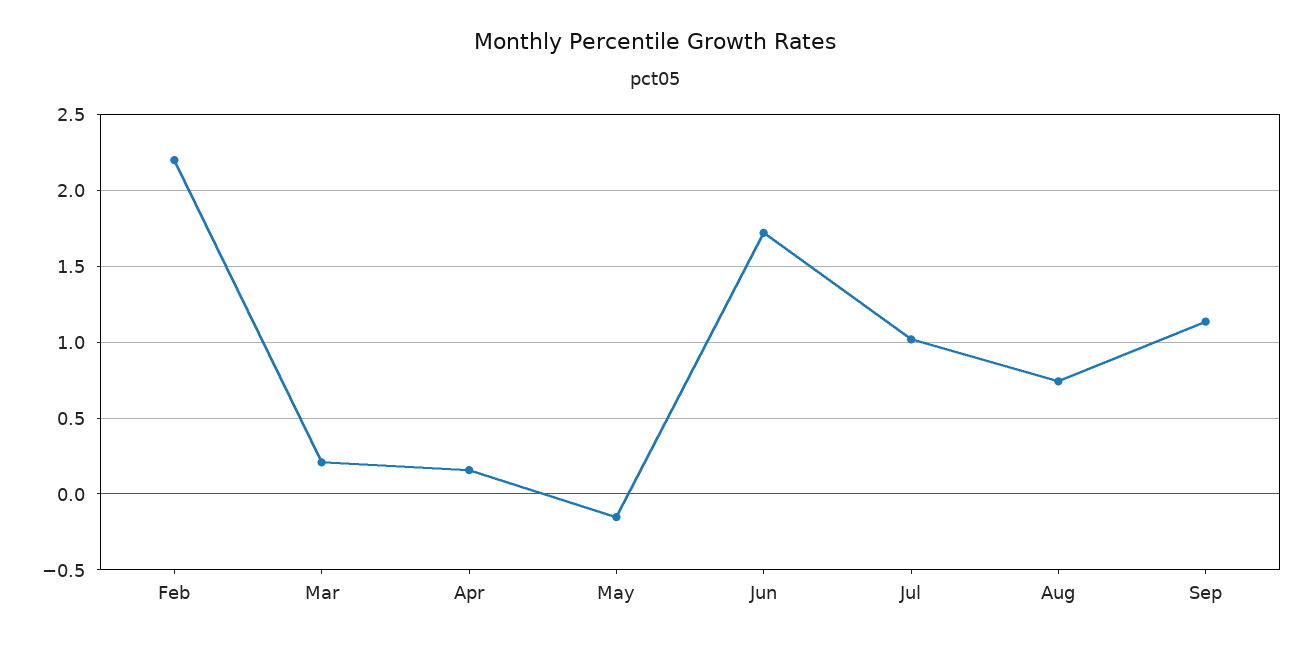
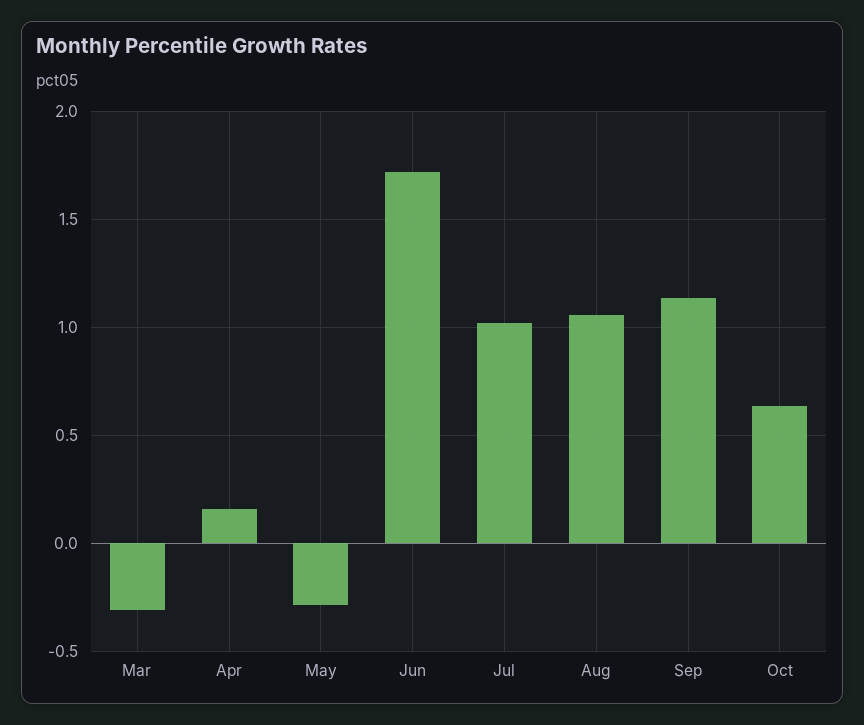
Feb: 2.2 -> none
Mar: 0.2 -> -0.3
May: -0.15 -> -0.3
Aug: 0.75 -> 1.05
Oct: none -> 0.65

